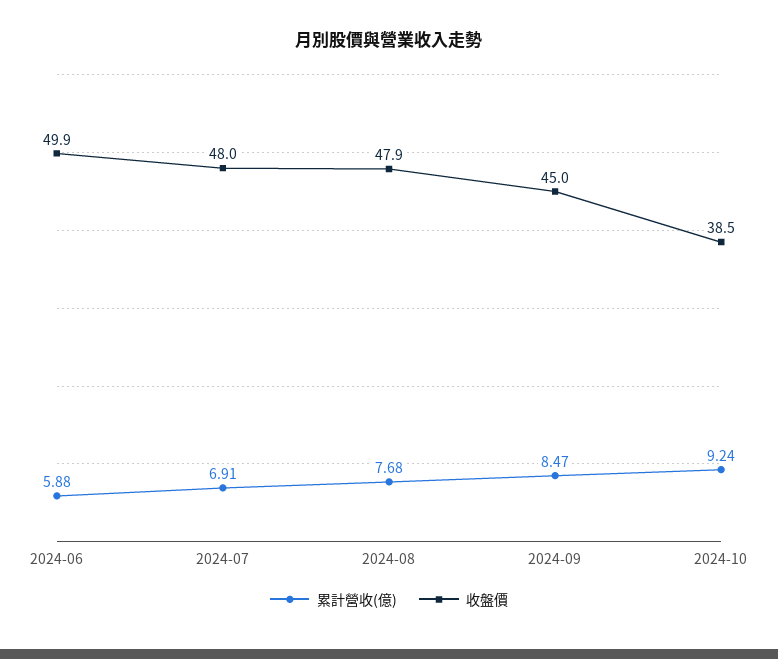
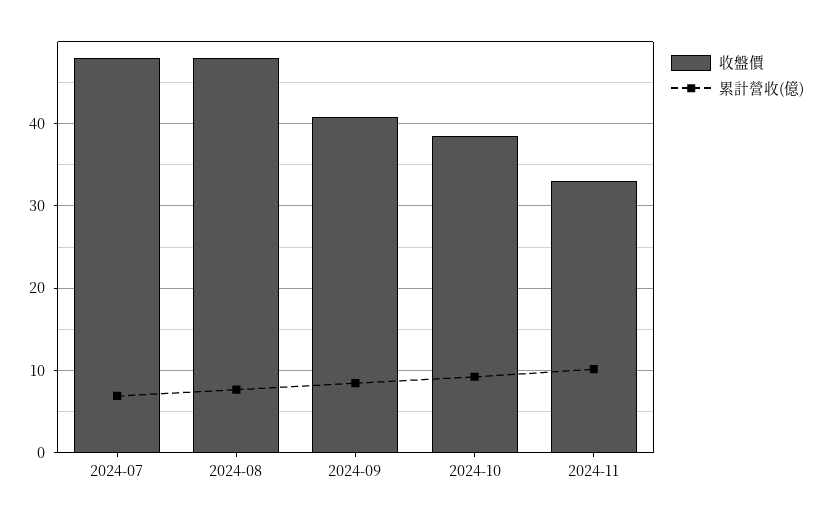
累計營收(億), 2024-06: 5.88 -> none
收盤價, 2024-06: 49.9 -> none
收盤價, 2024-09: 45 -> 41
收盤價, 2024-11: none -> 33
累計營收(億), 2024-11: none -> 10

